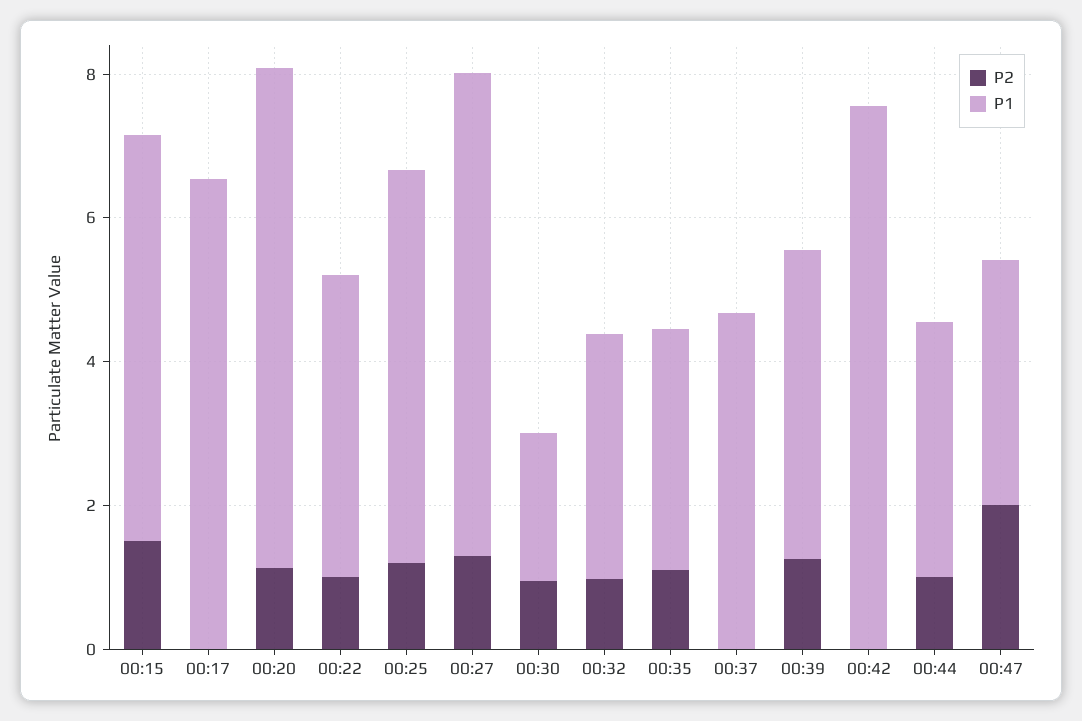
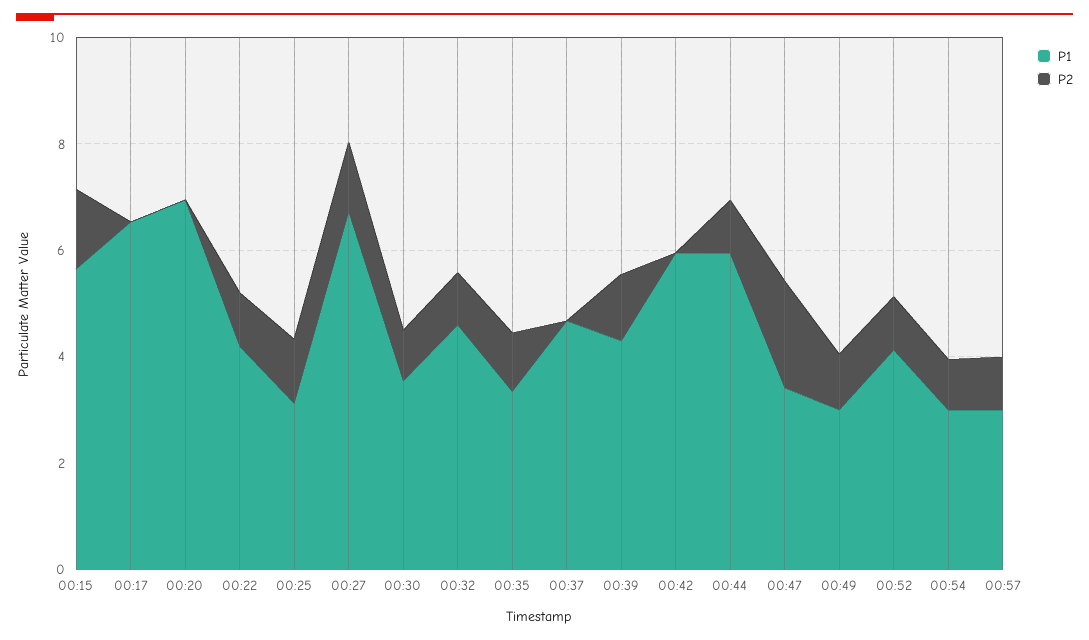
P2, 00:20: 1 -> 0
P1, 00:25: 5.5 -> 3
P1, 00:30: 2 -> 3.5
P1, 00:32: 3.5 -> 4.5
P1, 00:42: 7.5 -> 6
P1, 00:44: 3.5 -> 6
P1, 00:49: none -> 3
P2, 00:49: none -> 1
P1, 00:52: none -> 4
P2, 00:52: none -> 1
P1, 00:54: none -> 3
P2, 00:54: none -> 1
P1, 00:57: none -> 3
P2, 00:57: none -> 1

